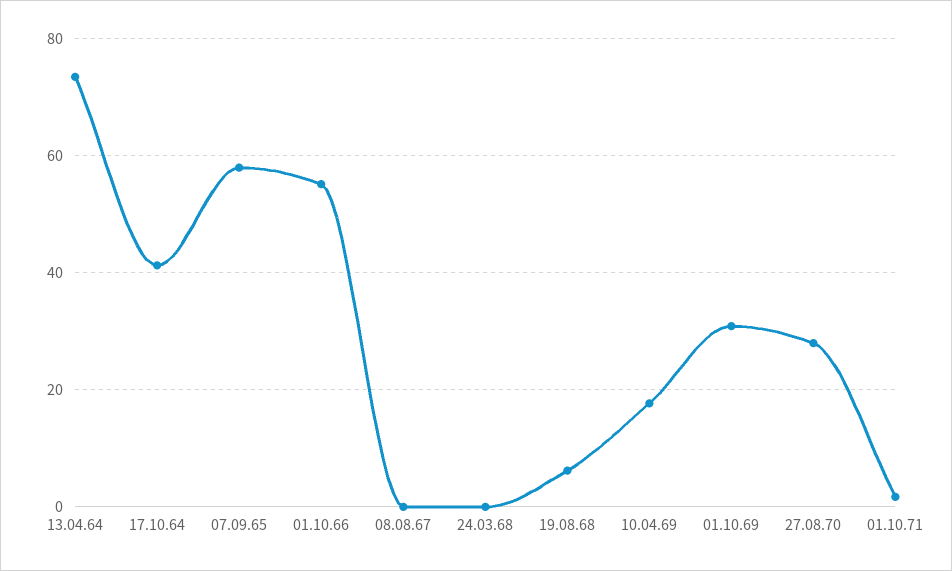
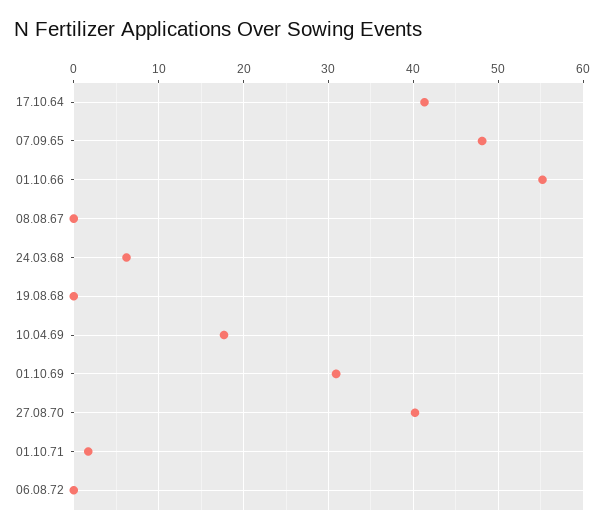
13.04.64: 74 -> none
07.09.65: 58 -> 48
24.03.68: 0 -> 6
19.08.68: 6 -> 0
27.08.70: 28 -> 40
06.08.72: none -> 0

